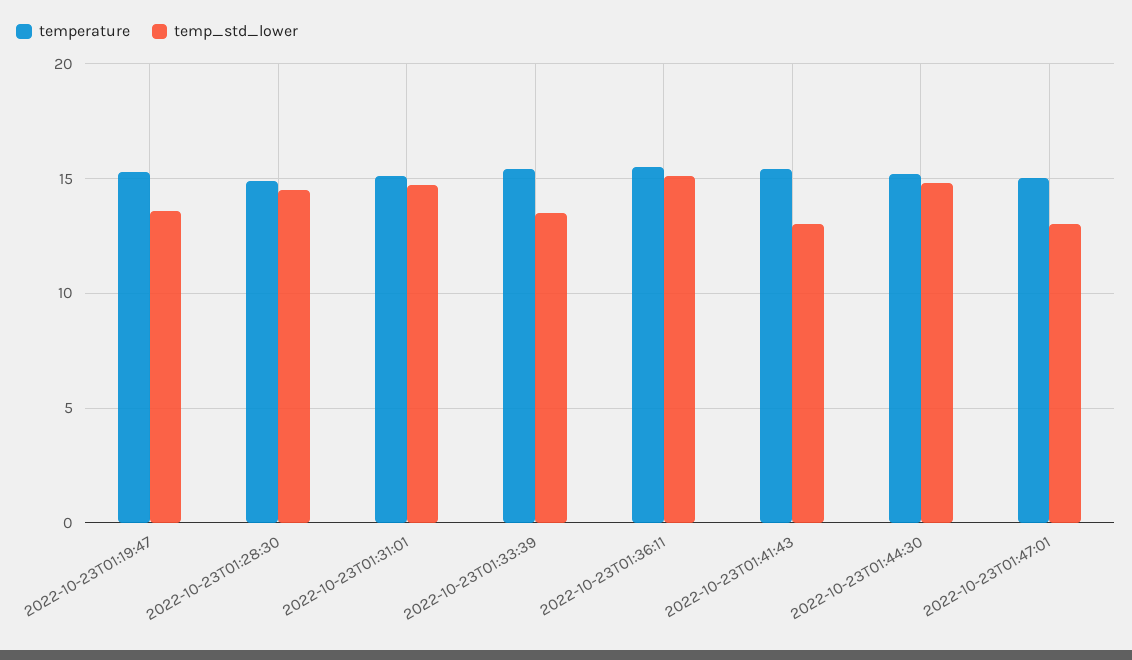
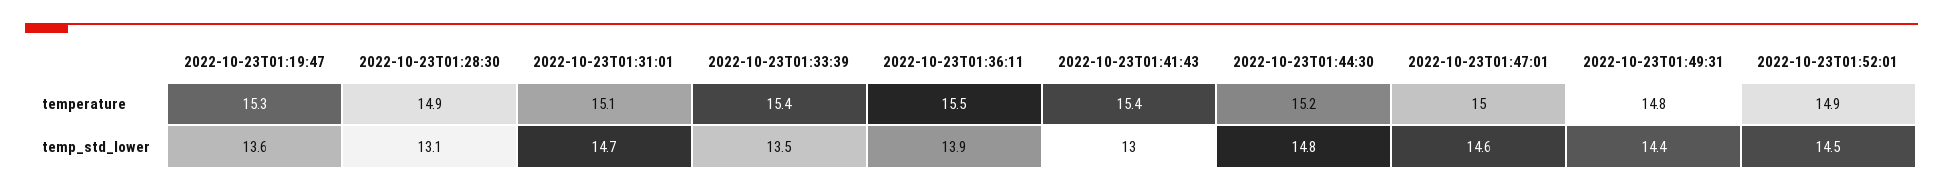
temp_std_lower, 2022-10-23T01:28:30: 14.5 -> 13.1
temp_std_lower, 2022-10-23T01:36:11: 15 -> 13.9
temp_std_lower, 2022-10-23T01:47:01: 13 -> 14.6
temperature, 2022-10-23T01:49:31: none -> 14.8
temperature, 2022-10-23T01:52:01: none -> 14.9
temp_std_lower, 2022-10-23T01:49:31: none -> 14.4
temp_std_lower, 2022-10-23T01:52:01: none -> 14.5

